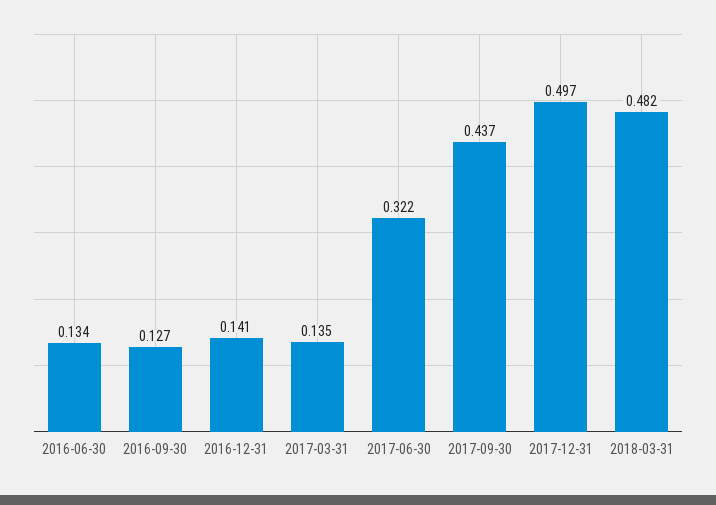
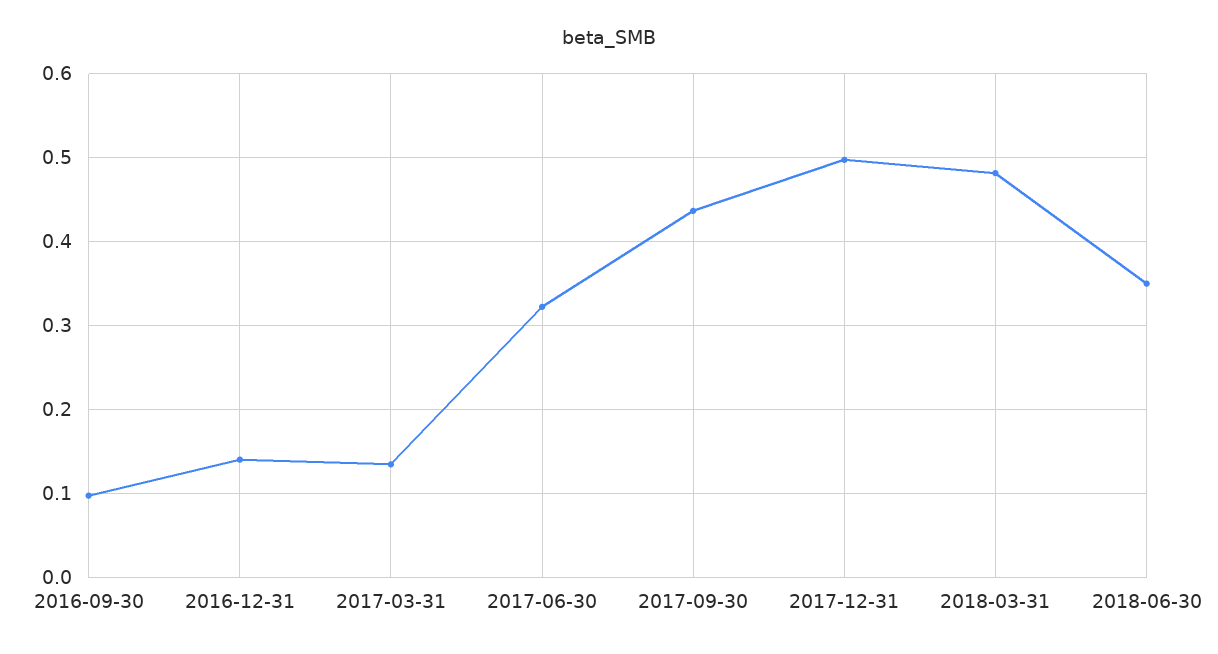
2016-06-30: 0.134 -> none
2016-09-30: 0.127 -> 0.1
2018-06-30: none -> 0.35

